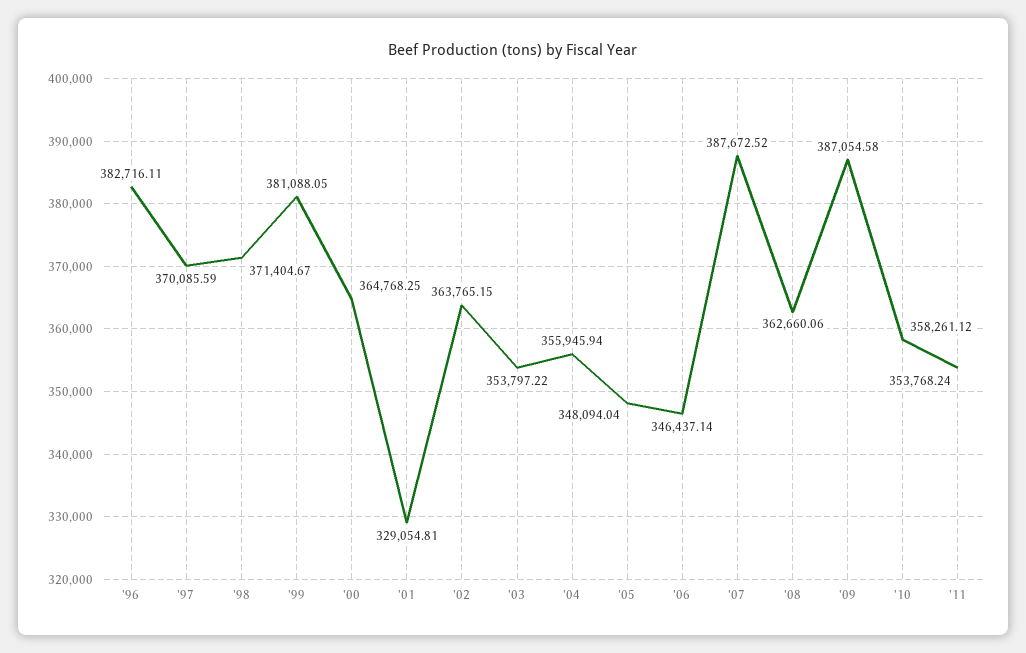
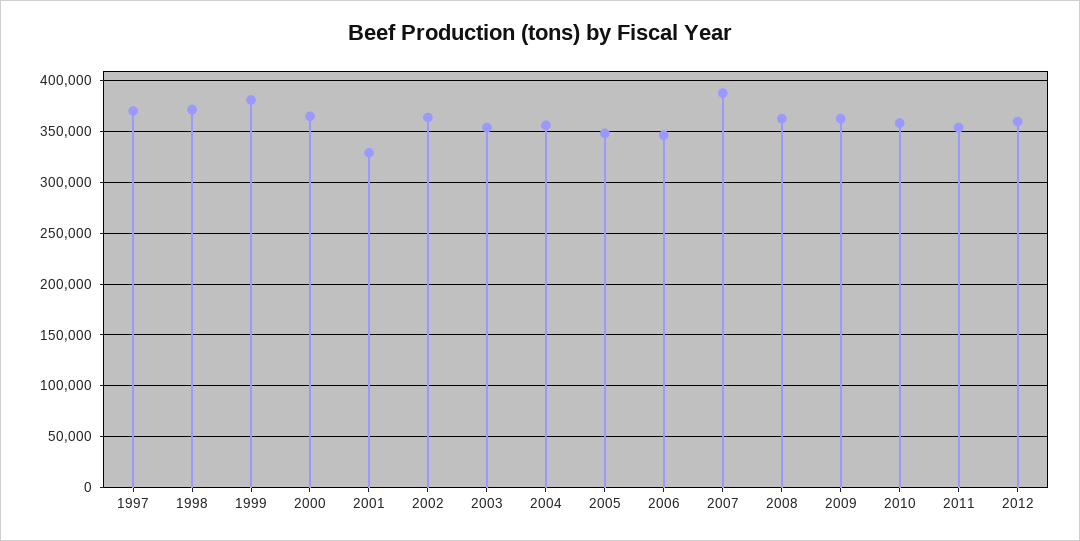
'96: 382716.11 -> none
'09: 387054.58 -> 360000
2012: none -> 360000

